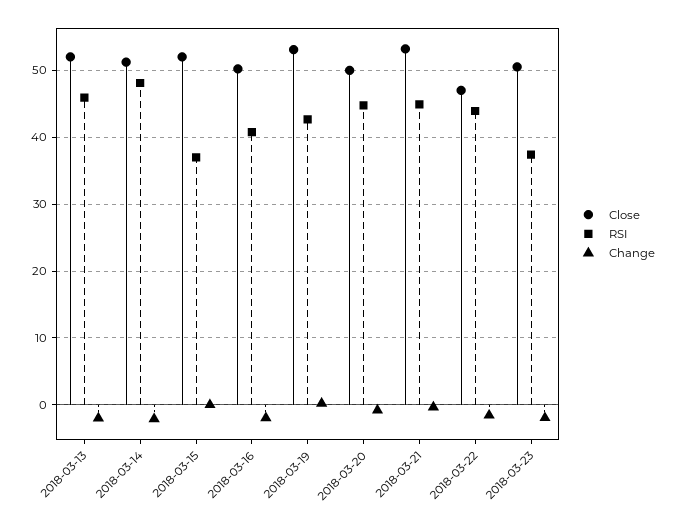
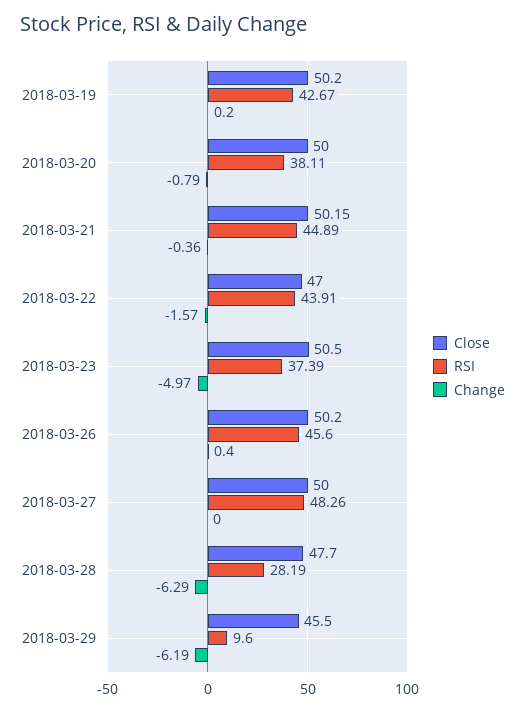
Close, 2018-03-13: 52 -> none
RSI, 2018-03-13: 46 -> none
Change, 2018-03-13: -2 -> none
Close, 2018-03-14: 51 -> none
RSI, 2018-03-14: 48 -> none
Change, 2018-03-14: -2 -> none
Close, 2018-03-15: 52 -> none
RSI, 2018-03-15: 37 -> none
Change, 2018-03-15: 0 -> none
Close, 2018-03-16: 50 -> none
RSI, 2018-03-16: 41 -> none
Change, 2018-03-16: -2 -> none
Close, 2018-03-19: 53 -> 50.2
RSI, 2018-03-20: 45 -> 38.11
Close, 2018-03-21: 53 -> 50.15
Change, 2018-03-23: -2 -> -4.97
Close, 2018-03-26: none -> 50.2
RSI, 2018-03-26: none -> 45.6
Change, 2018-03-26: none -> 0.4
Close, 2018-03-27: none -> 50
RSI, 2018-03-27: none -> 48.26
Change, 2018-03-27: none -> 0
Close, 2018-03-28: none -> 47.7
RSI, 2018-03-28: none -> 28.19
Change, 2018-03-28: none -> -6.29
Close, 2018-03-29: none -> 45.5
RSI, 2018-03-29: none -> 9.6
Change, 2018-03-29: none -> -6.19

